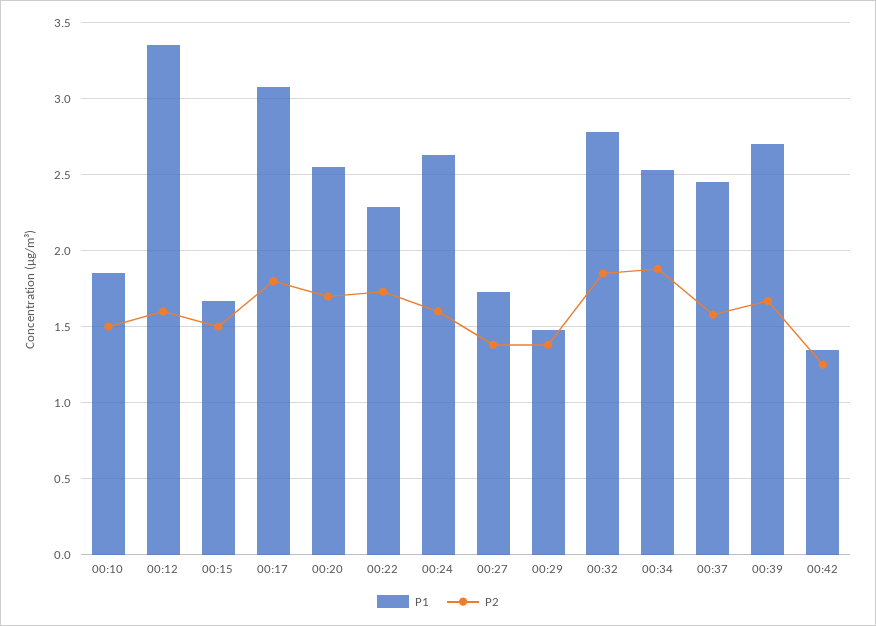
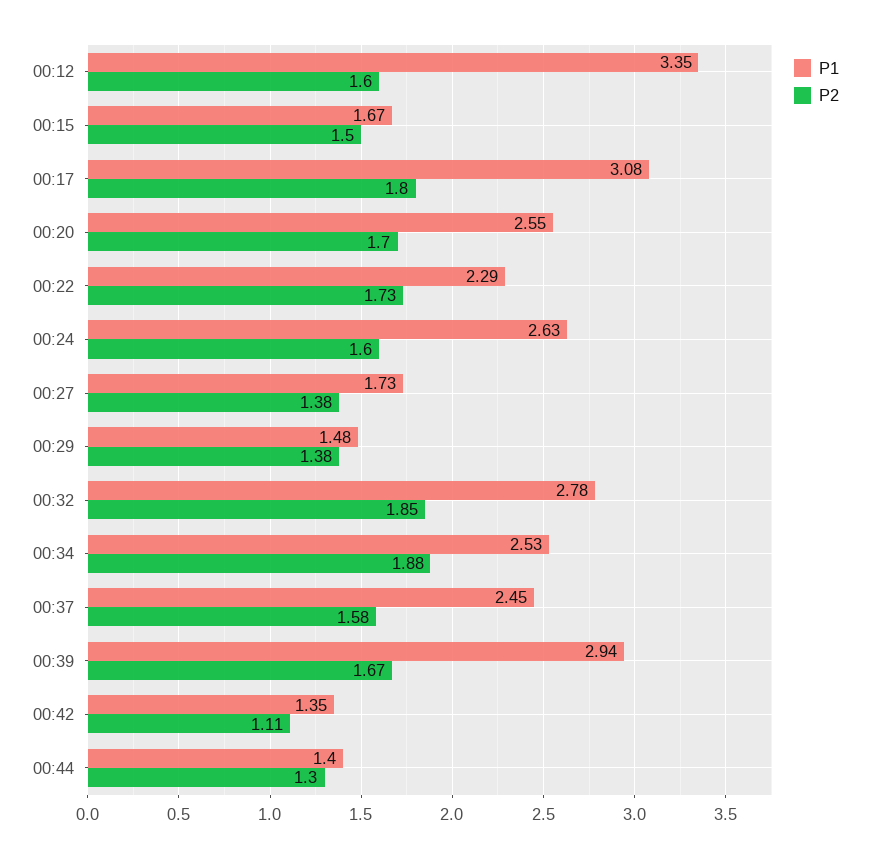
P1, 00:10: 1.85 -> none
P2, 00:10: 1.5 -> none
P1, 00:39: 2.7 -> 2.94
P2, 00:42: 1.25 -> 1.11
P1, 00:44: none -> 1.4
P2, 00:44: none -> 1.3

